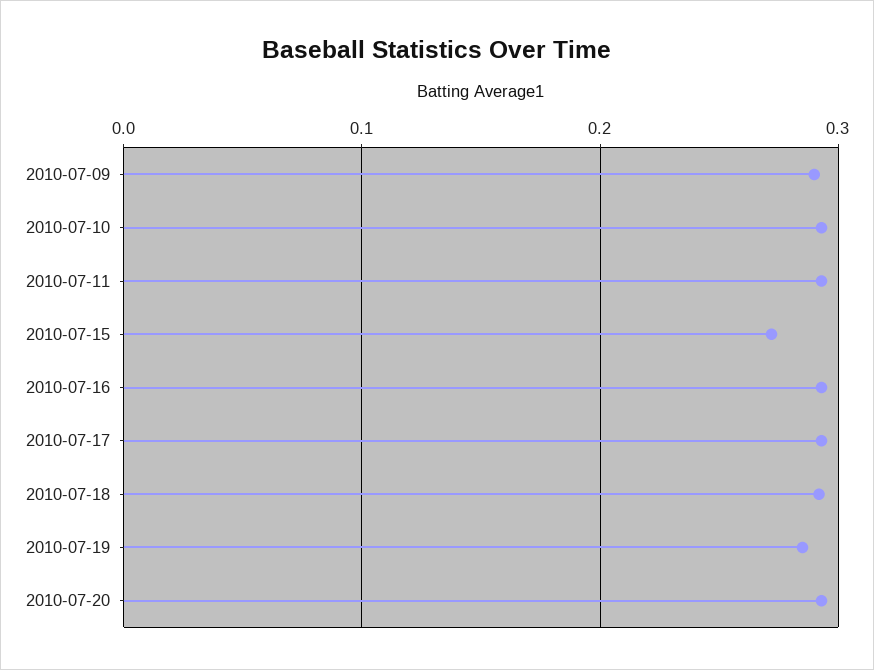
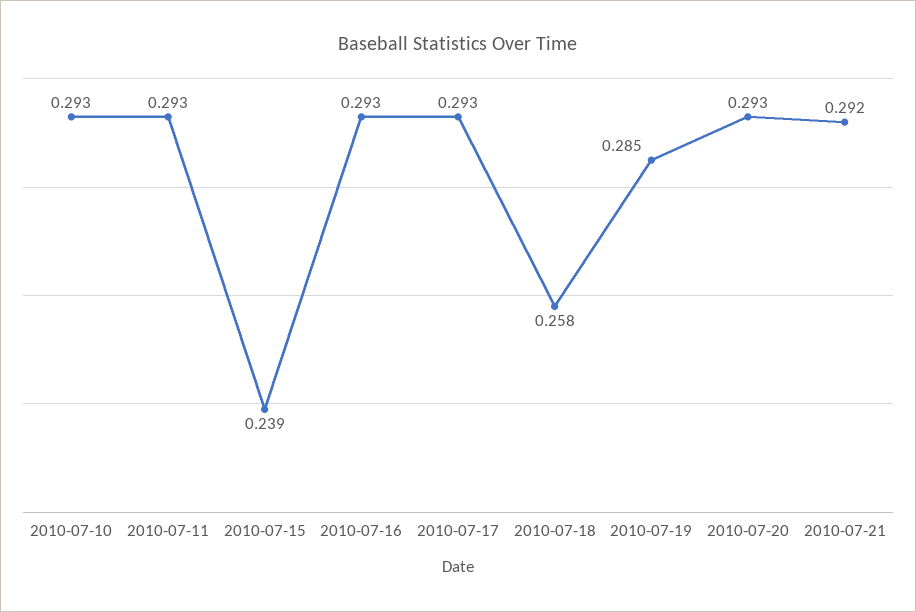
2010-07-09: 0.29 -> none
2010-07-15: 0.27 -> 0.239
2010-07-18: 0.29 -> 0.258
2010-07-21: none -> 0.292

